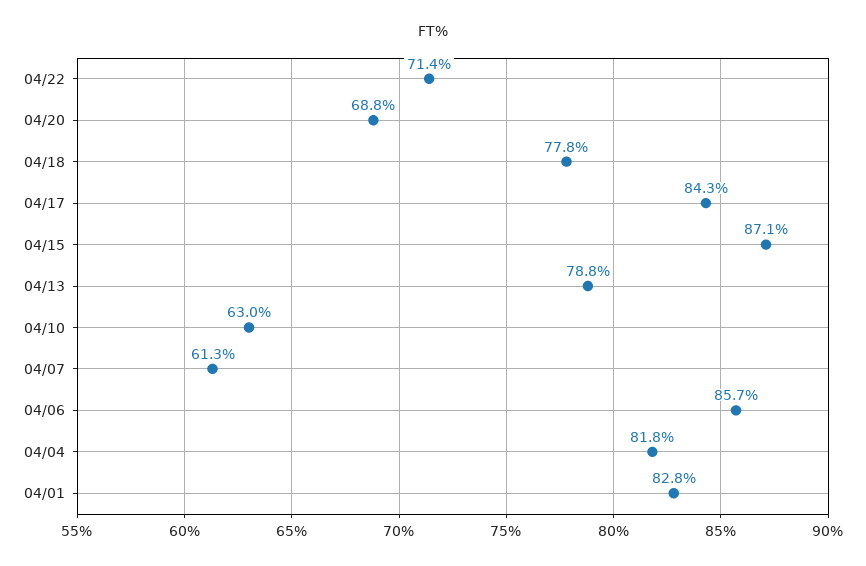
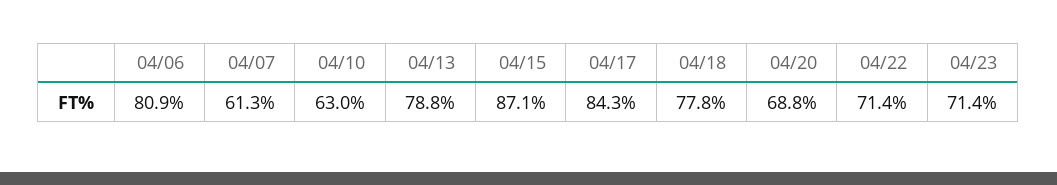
04/06: 85.7 -> 80.9
04/04: 81.8 -> none
04/01: 82.8 -> none
04/23: none -> 71.4

